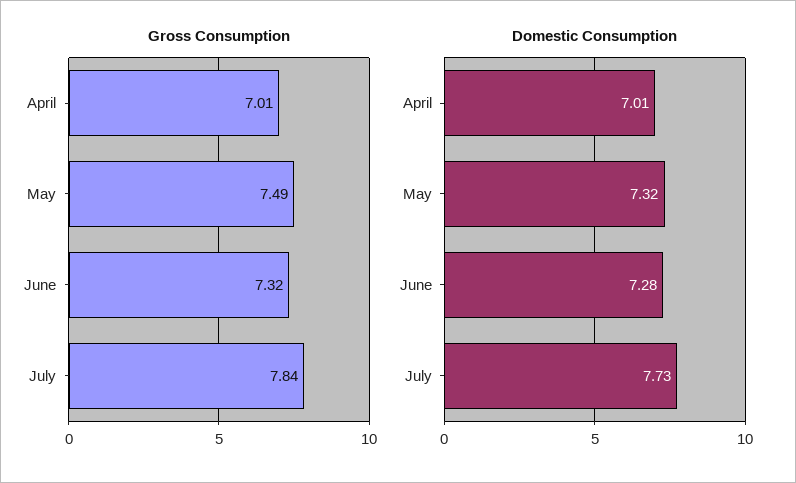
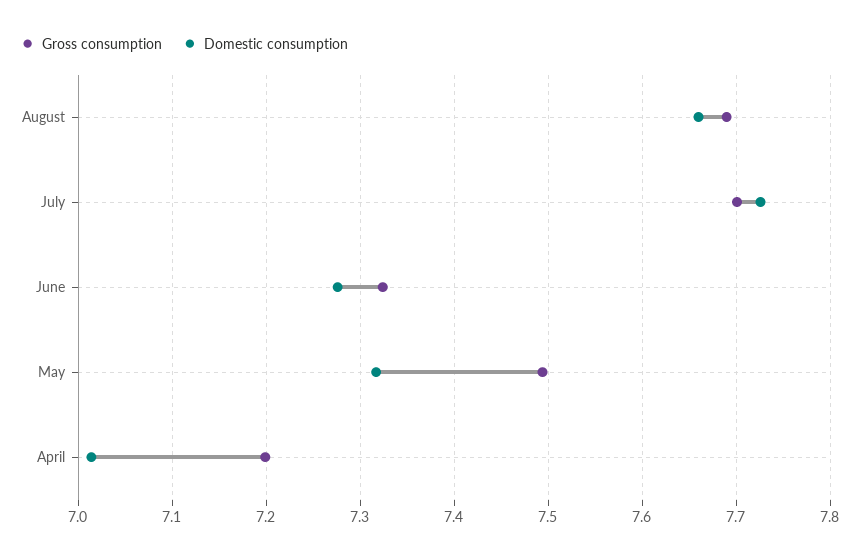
Gross Consumption, April: 7.01 -> 7.2
Gross Consumption, July: 7.84 -> 7.7
Gross Consumption, August: none -> 7.69
Domestic Consumption, August: none -> 7.66

